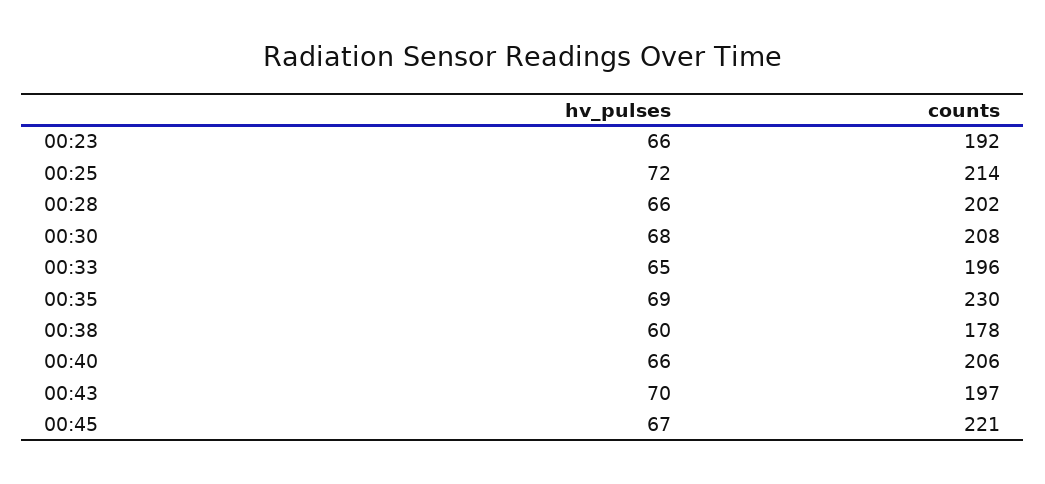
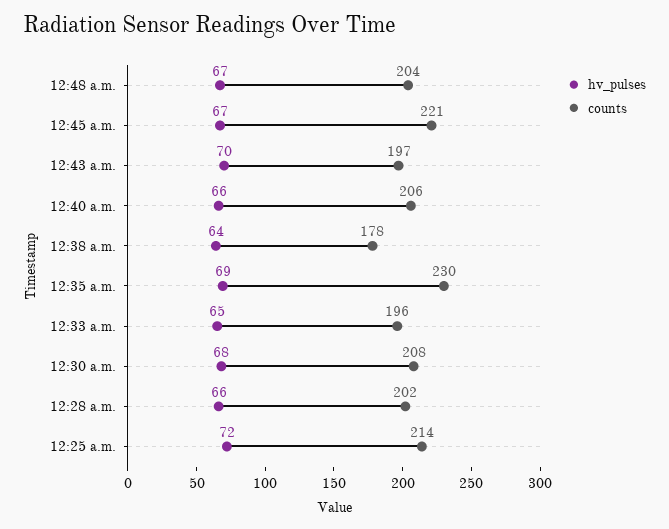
hv_pulses, 00:23: 66 -> none
counts, 00:23: 192 -> none
hv_pulses, 00:38: 60 -> 64
hv_pulses, 12:48 a.m.: none -> 67
counts, 12:48 a.m.: none -> 204

